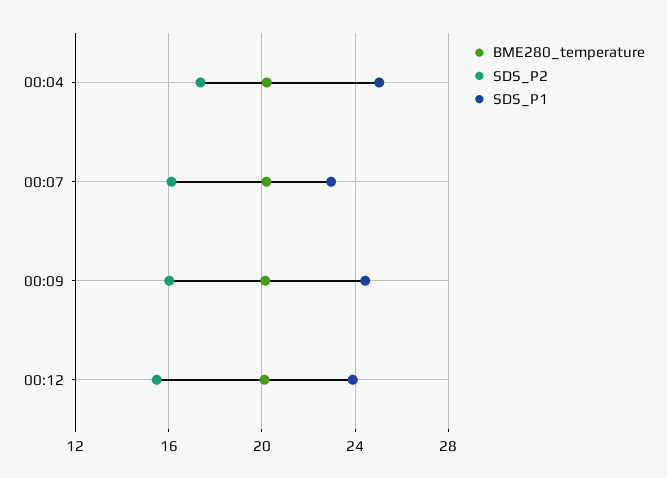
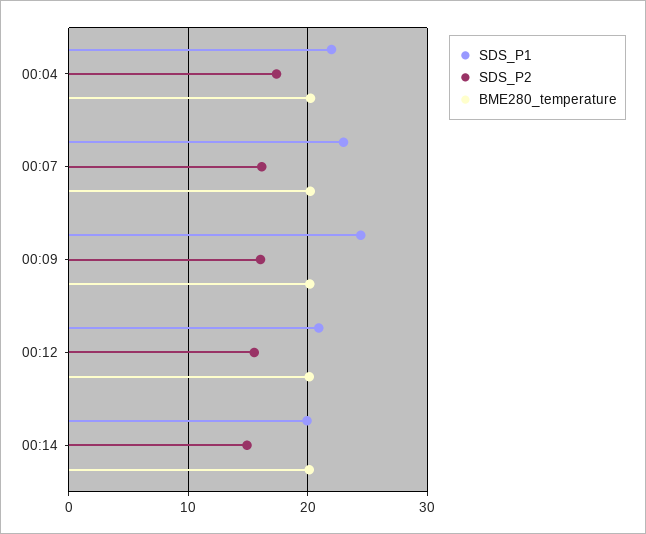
SDS_P1, 00:04: 25 -> 22
SDS_P1, 00:12: 24 -> 21
SDS_P1, 00:14: none -> 20
SDS_P2, 00:14: none -> 15
BME280_temperature, 00:14: none -> 20

